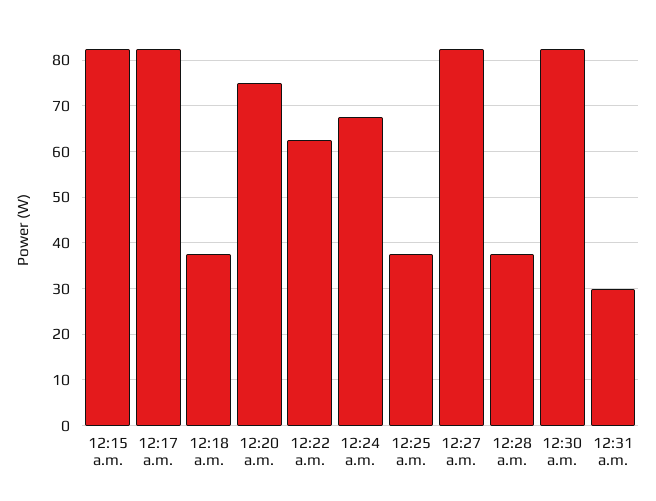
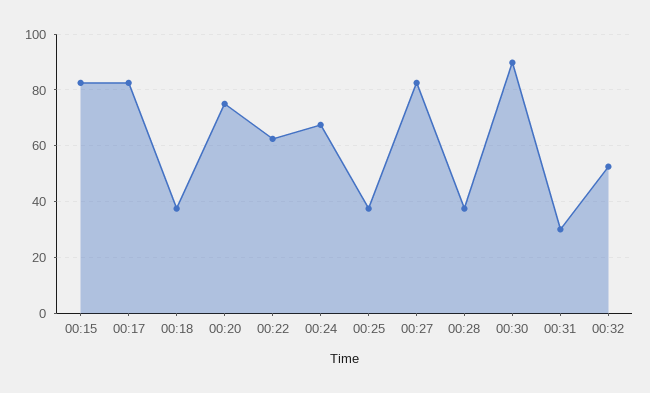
12:30 a.m.: 82 -> 90
00:32: none -> 52.5

